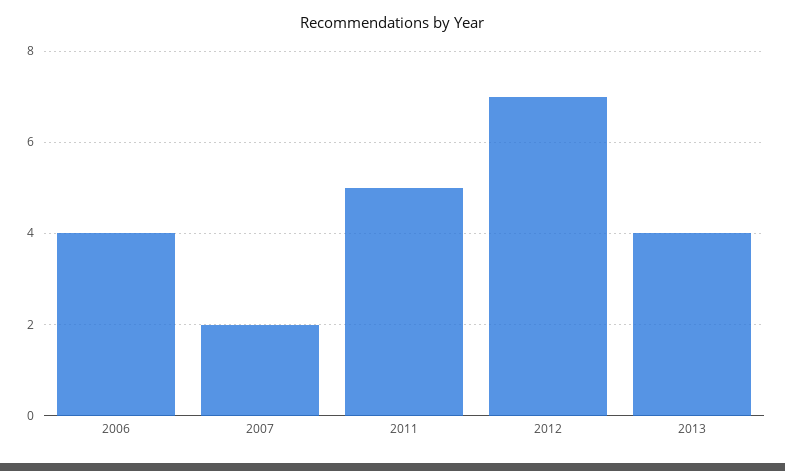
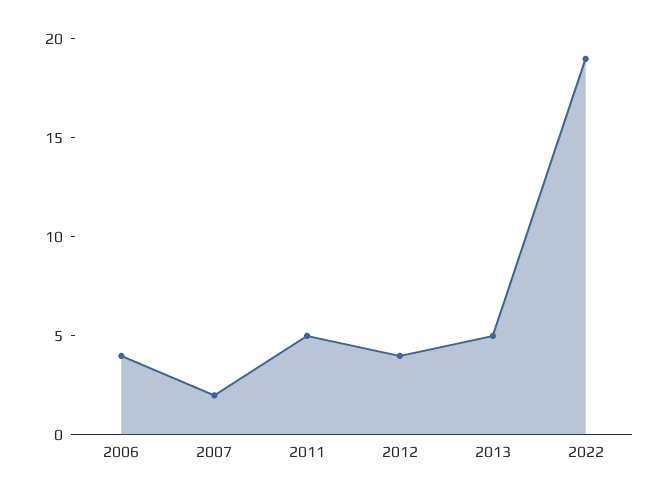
2012: 7 -> 4
2013: 4 -> 5
2022: none -> 19

